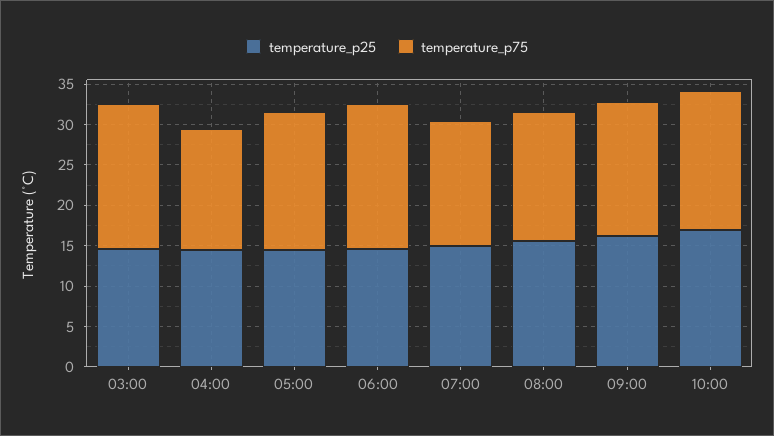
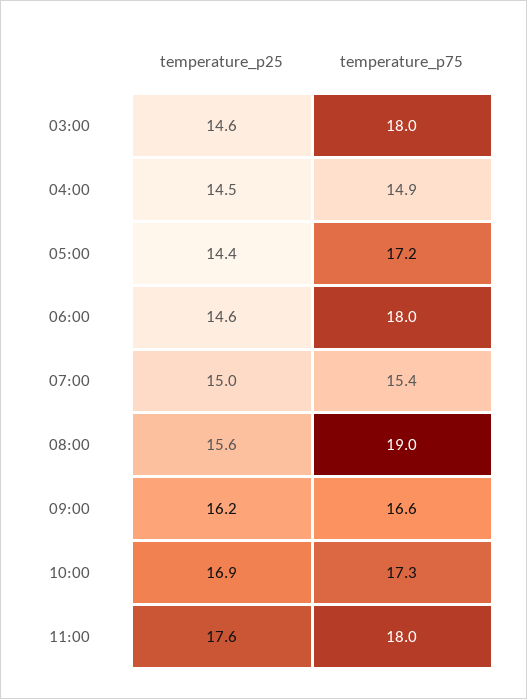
temperature_p75, 08:00: 16 -> 19
temperature_p25, 11:00: none -> 17.6
temperature_p75, 11:00: none -> 18

